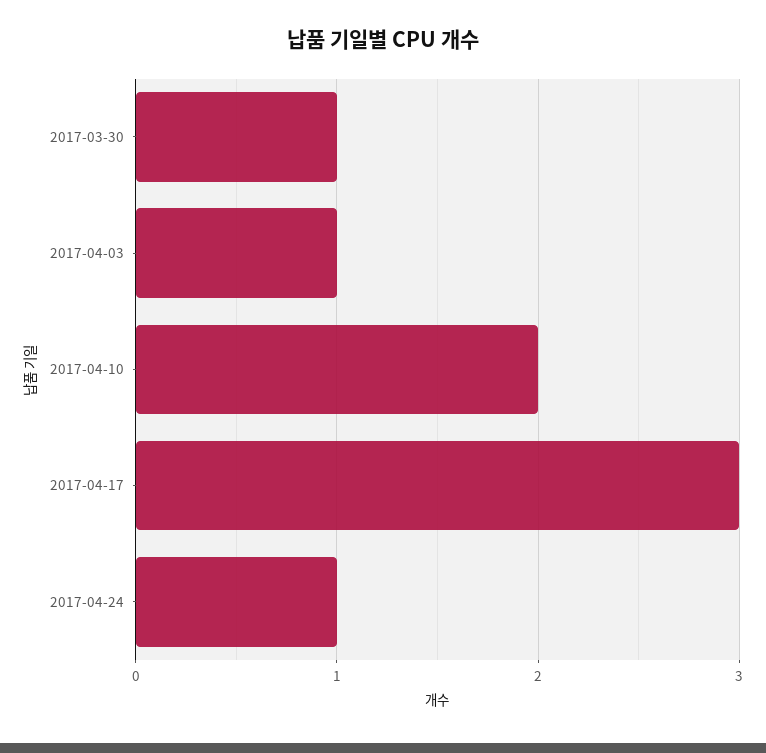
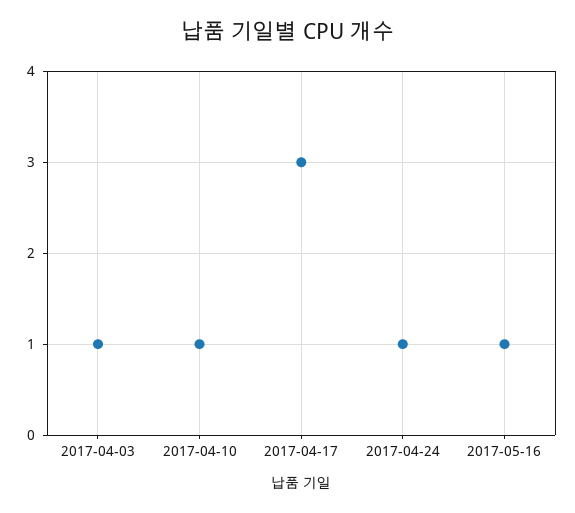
2017-03-30: 1 -> none
2017-04-10: 2 -> 1
2017-05-16: none -> 1

